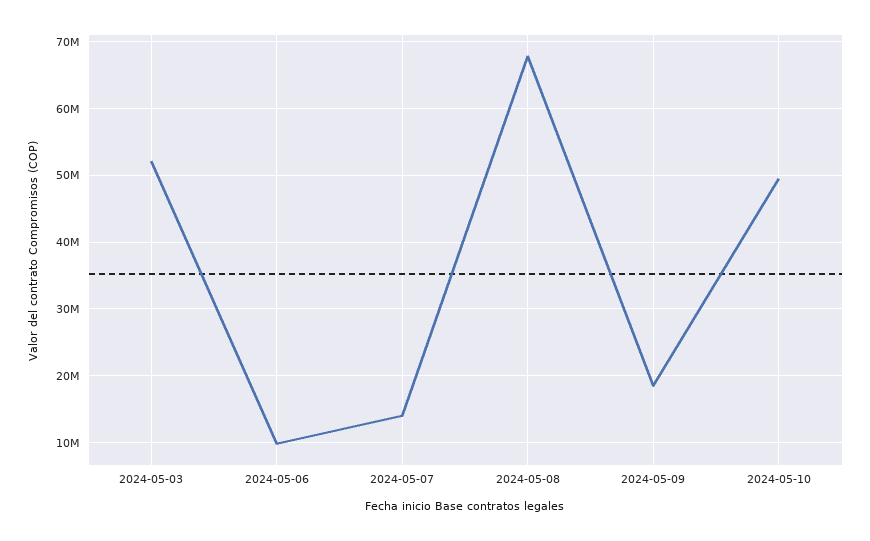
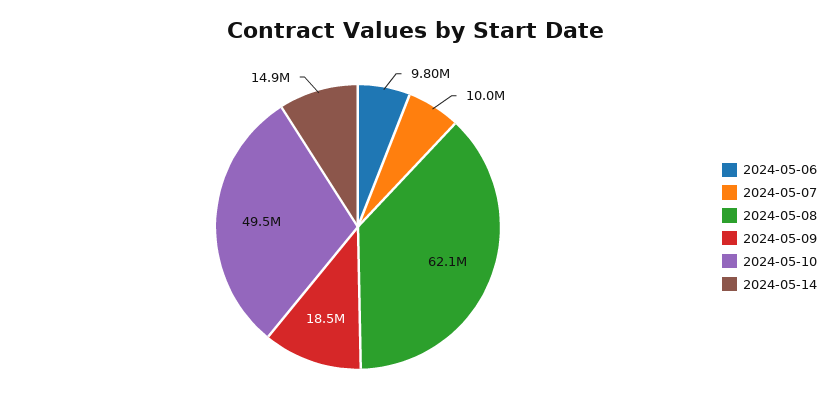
2024-05-03: 52000000 -> none
2024-05-07: 14000000 -> 10000000
2024-05-08: 68000000 -> 62100000
2024-05-14: none -> 14900000

